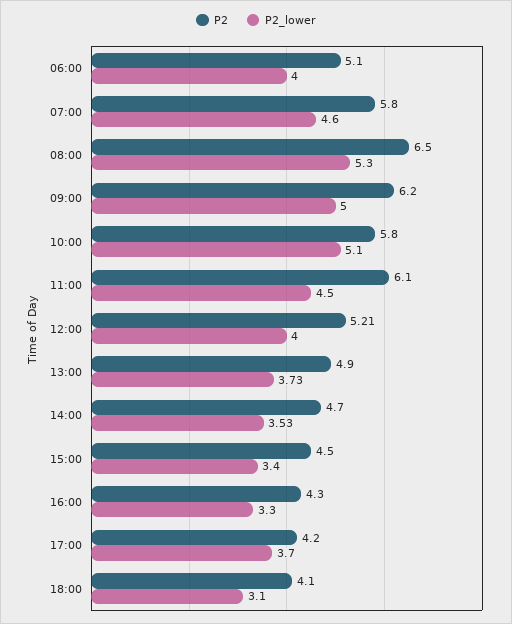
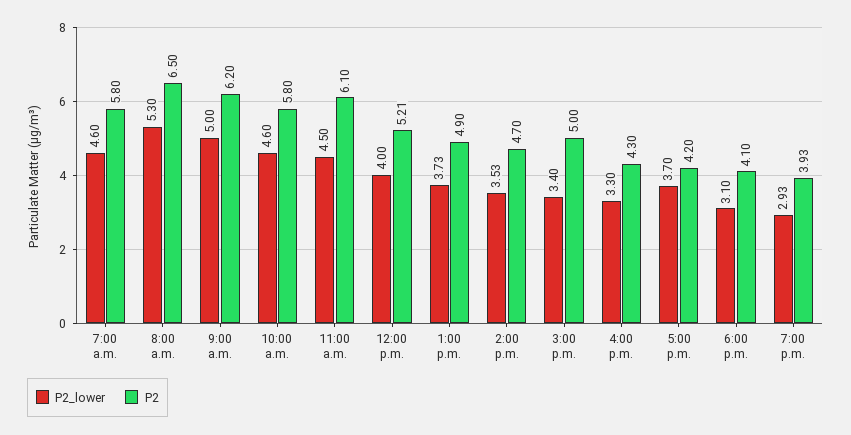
P2, 06:00: 5.1 -> none
P2_lower, 06:00: 4 -> none
P2_lower, 10:00: 5.1 -> 4.6
P2, 15:00: 4.5 -> 5
P2_lower, 7:00 p.m.: none -> 2.93
P2, 7:00 p.m.: none -> 3.93

